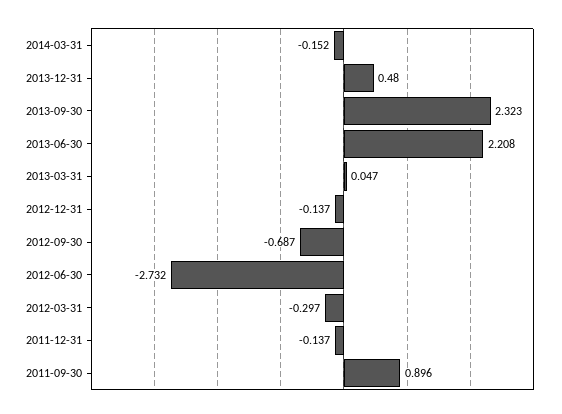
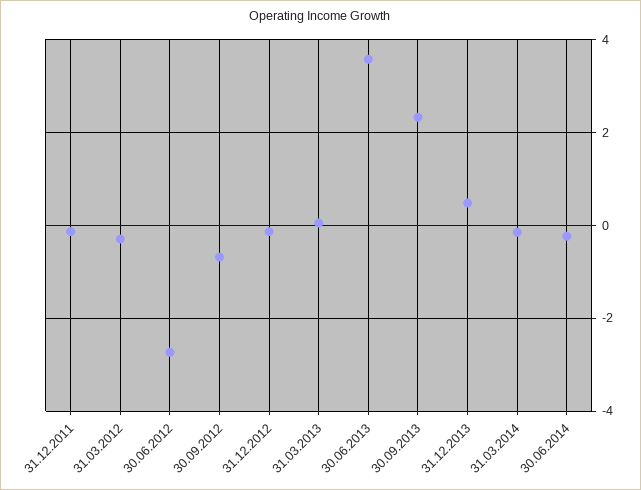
2013-06-30: 2.208 -> 3.6
2011-09-30: 0.896 -> none
30.06.2014: none -> -0.2

